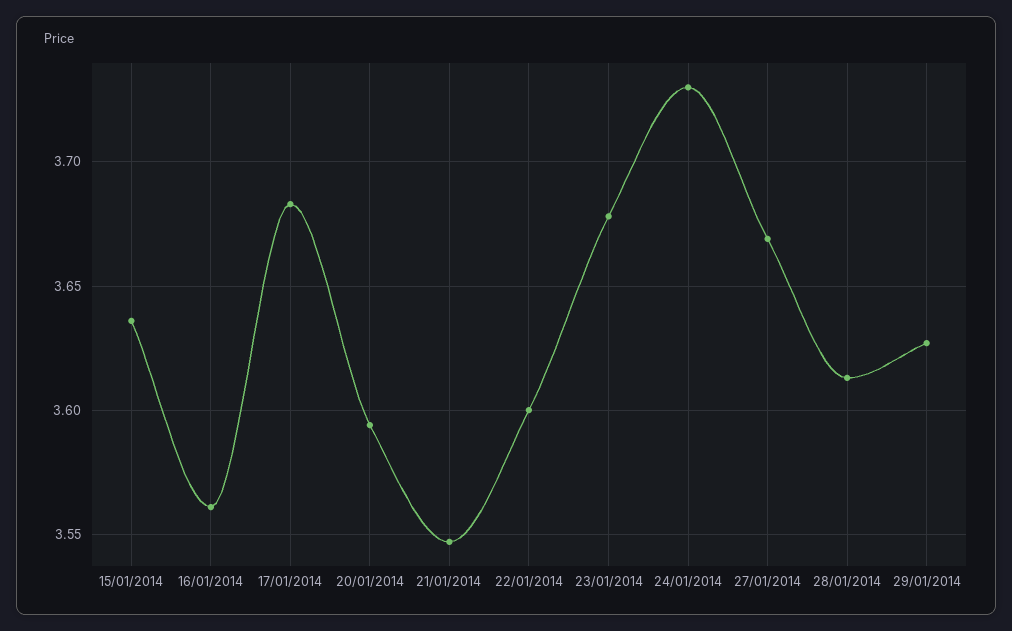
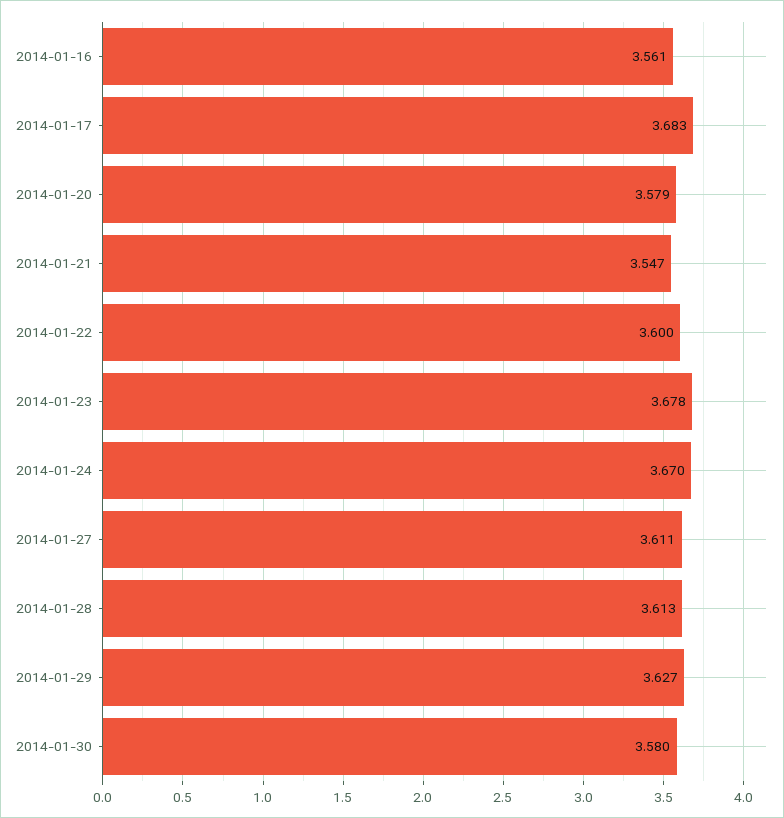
15/01/2014: 3.635 -> none
20/01/2014: 3.595 -> 3.579
24/01/2014: 3.73 -> 3.67
27/01/2014: 3.67 -> 3.611
2014-01-30: none -> 3.58

